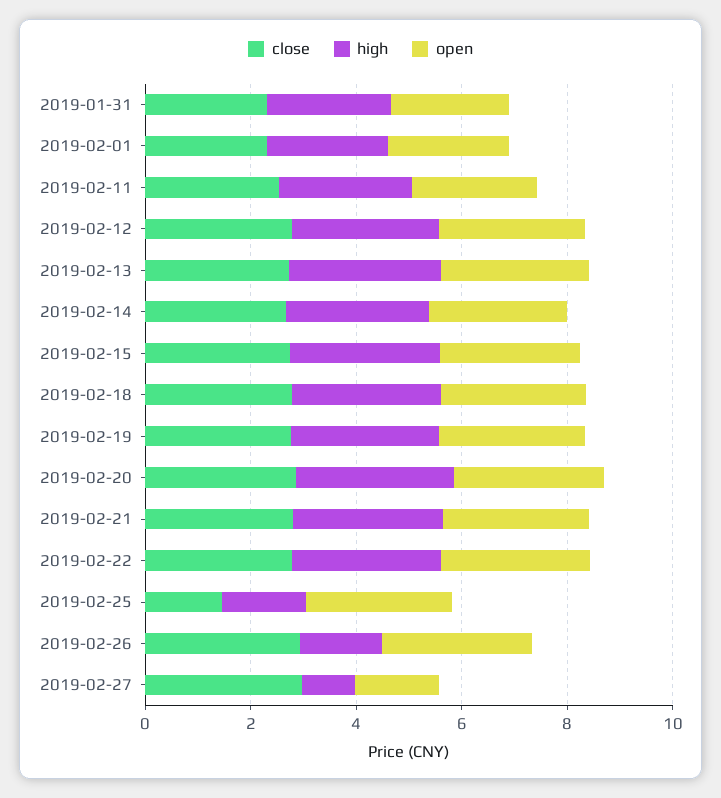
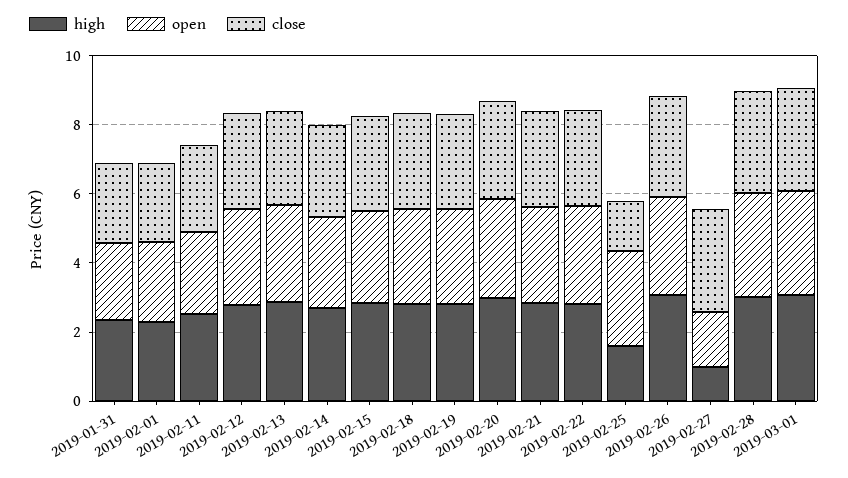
high, 2019-02-26: 1.5 -> 3
high, 2019-02-28: none -> 3
open, 2019-02-28: none -> 3
close, 2019-02-28: none -> 3
high, 2019-03-01: none -> 3
open, 2019-03-01: none -> 3
close, 2019-03-01: none -> 3

